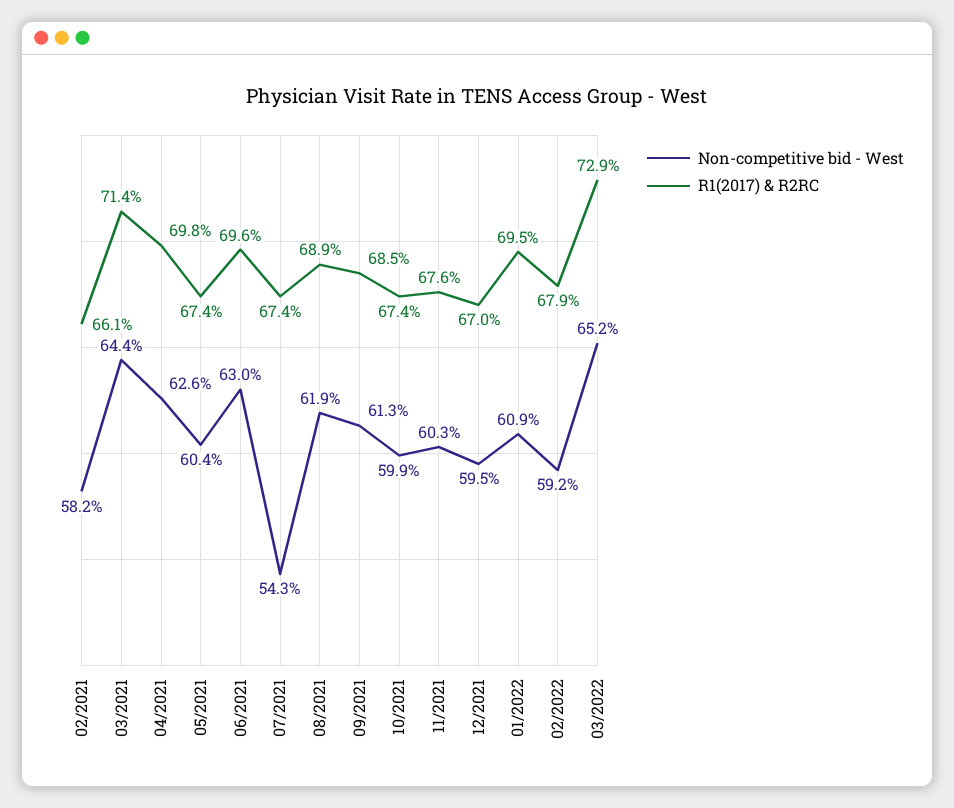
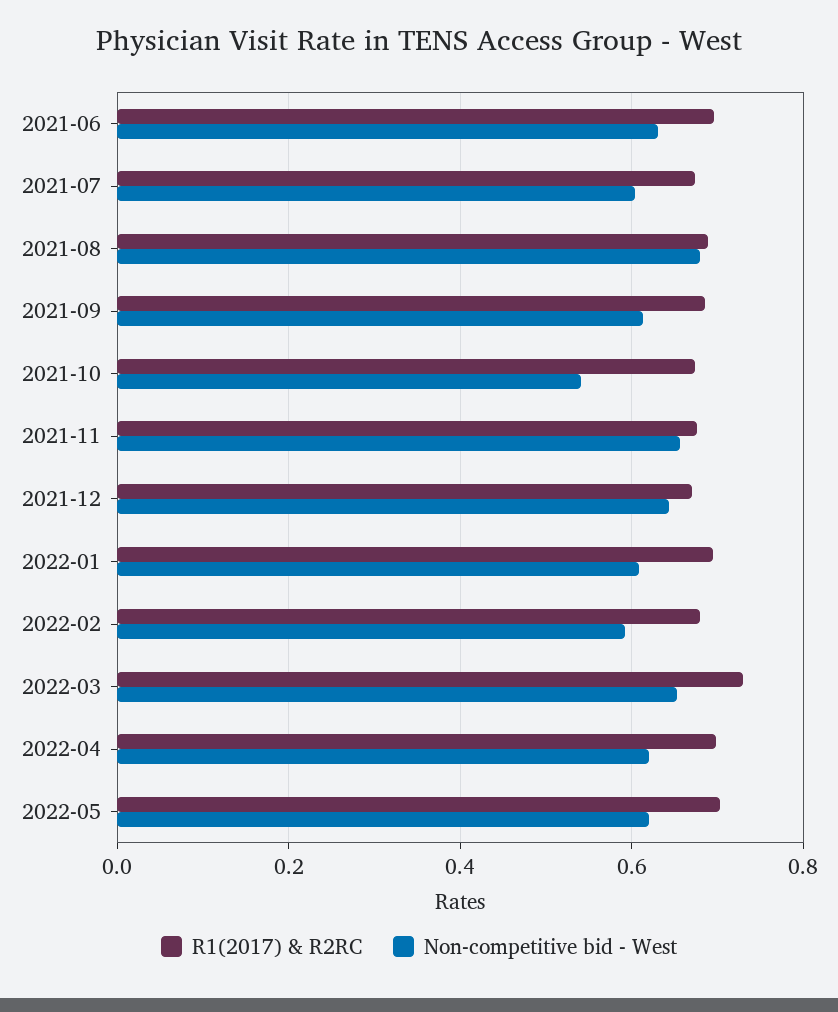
Non-competitive bid - West, 02/2021: 0.582 -> none
R1(2017) & R2RC, 02/2021: 0.661 -> none
Non-competitive bid - West, 03/2021: 0.644 -> none
R1(2017) & R2RC, 03/2021: 0.714 -> none
Non-competitive bid - West, 04/2021: 0.626 -> none
R1(2017) & R2RC, 04/2021: 0.698 -> none
Non-competitive bid - West, 05/2021: 0.604 -> none
R1(2017) & R2RC, 05/2021: 0.674 -> none
Non-competitive bid - West, 07/2021: 0.543 -> 0.6
Non-competitive bid - West, 08/2021: 0.619 -> 0.68
Non-competitive bid - West, 10/2021: 0.599 -> 0.54
Non-competitive bid - West, 11/2021: 0.603 -> 0.66
Non-competitive bid - West, 12/2021: 0.595 -> 0.64
R1(2017) & R2RC, 2022-04: none -> 0.7
Non-competitive bid - West, 2022-04: none -> 0.62
R1(2017) & R2RC, 2022-05: none -> 0.7
Non-competitive bid - West, 2022-05: none -> 0.62

